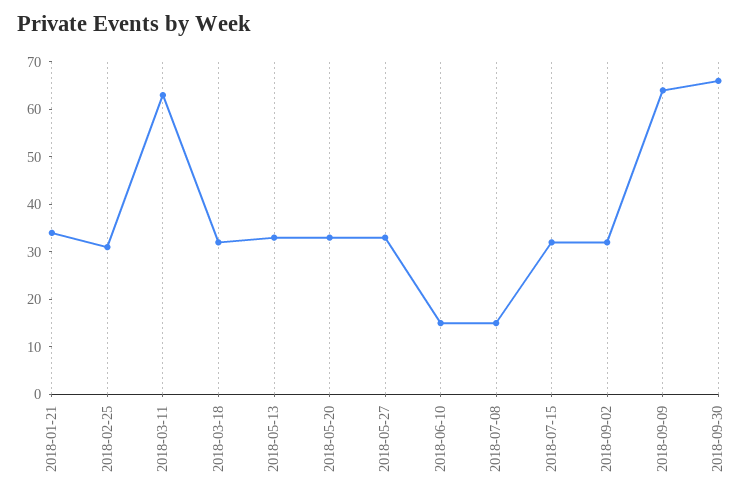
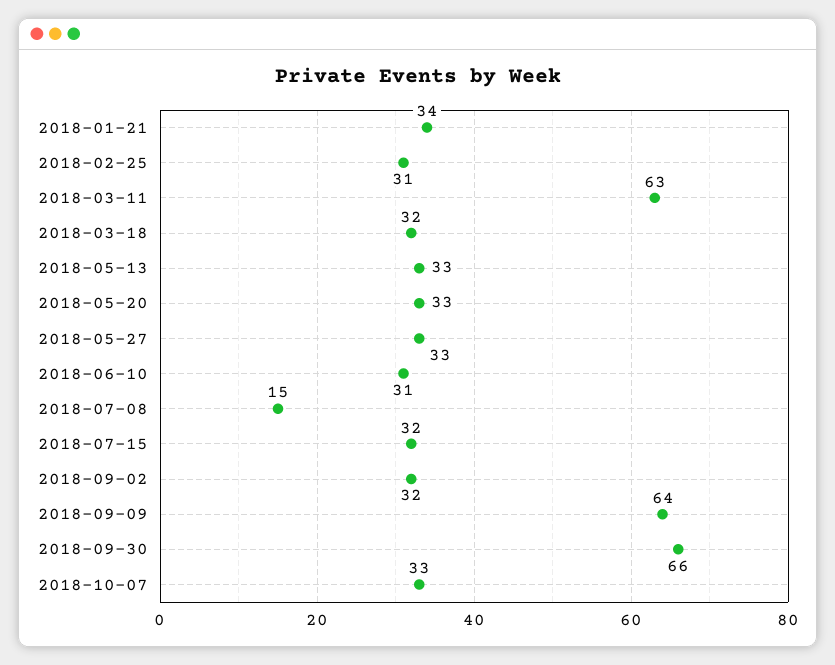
2018-06-10: 15 -> 31
2018-10-07: none -> 33

